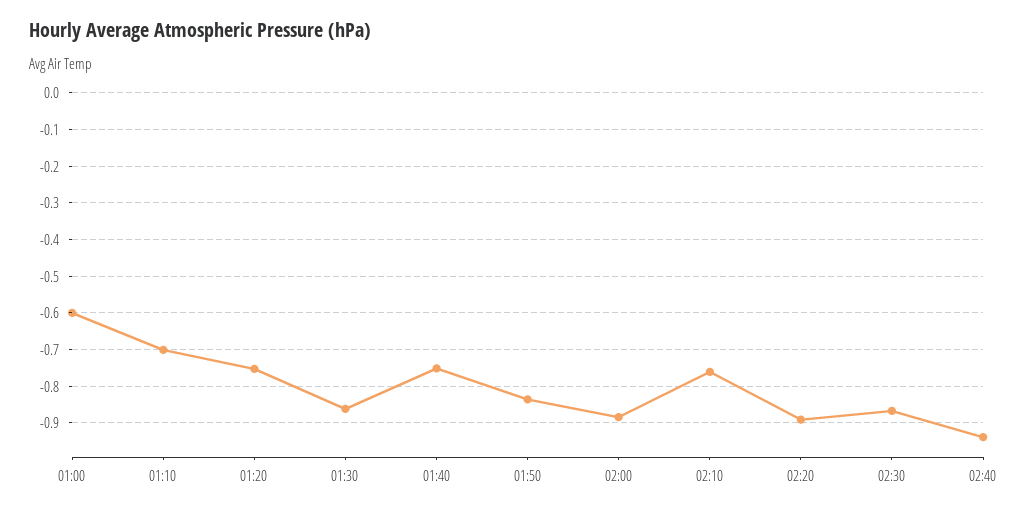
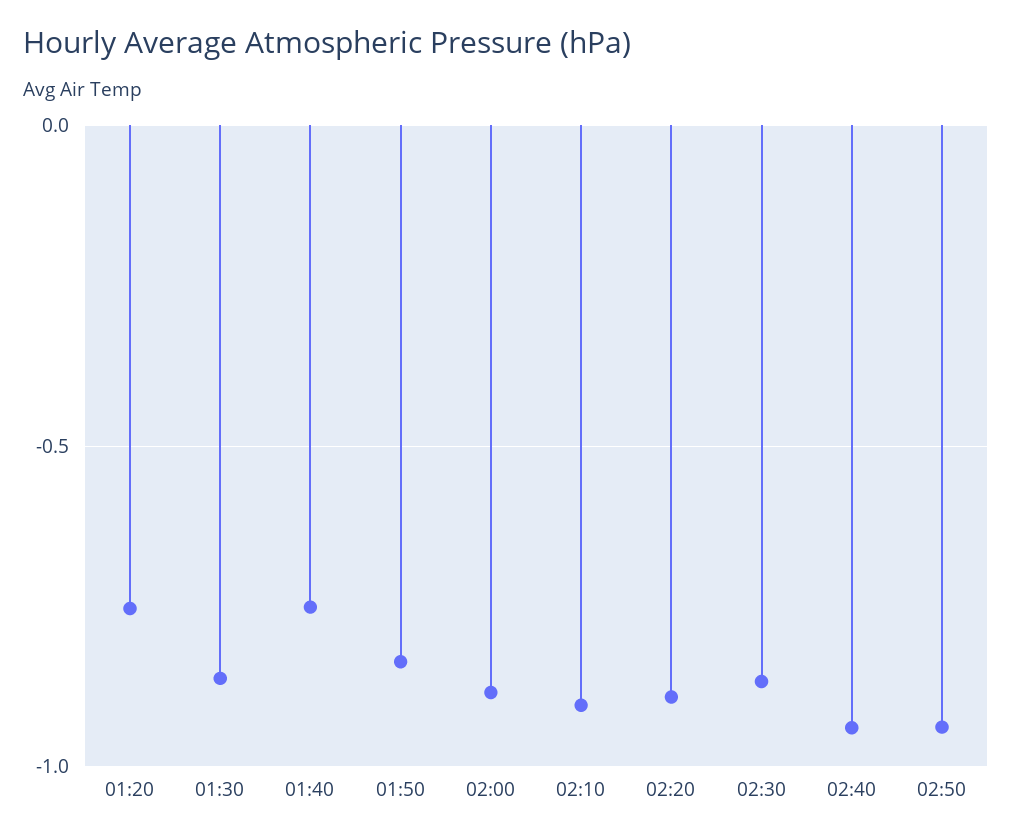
01:00: -0.6 -> none
01:10: -0.7 -> none
02:10: -0.76 -> -0.9
02:50: none -> -0.95

